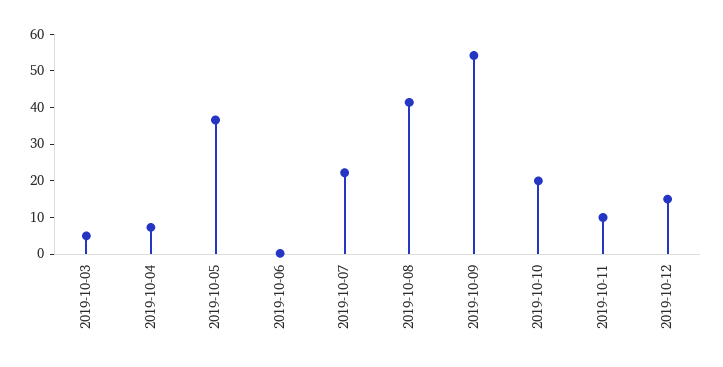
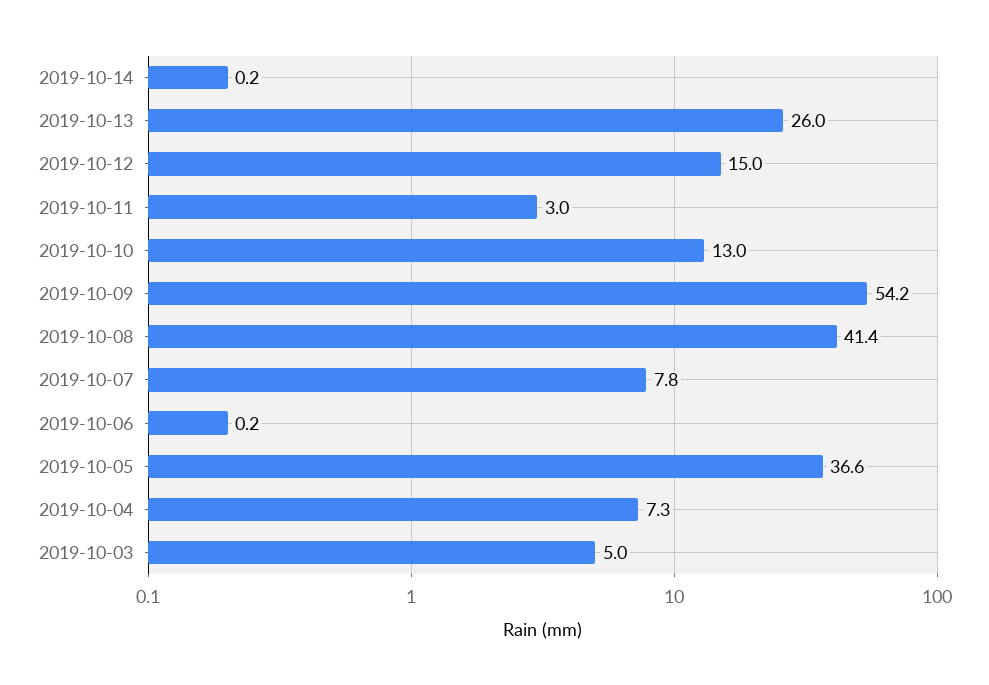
2019-10-07: 22.5 -> 7.8
2019-10-10: 20 -> 13
2019-10-11: 10 -> 3
2019-10-14: none -> 0.2
2019-10-13: none -> 26

